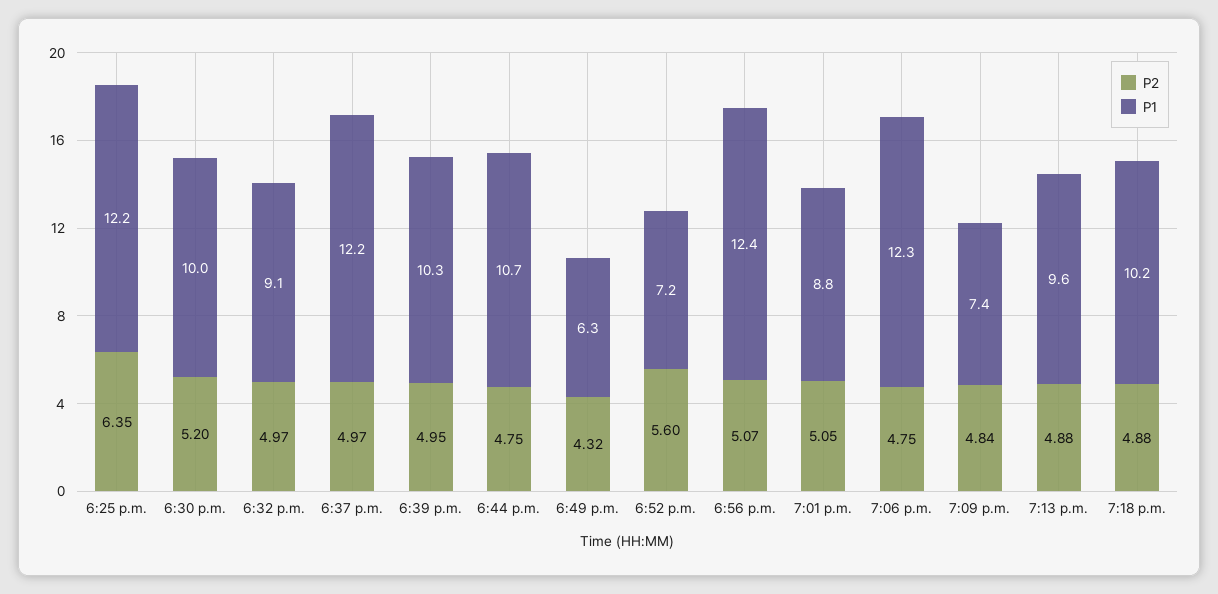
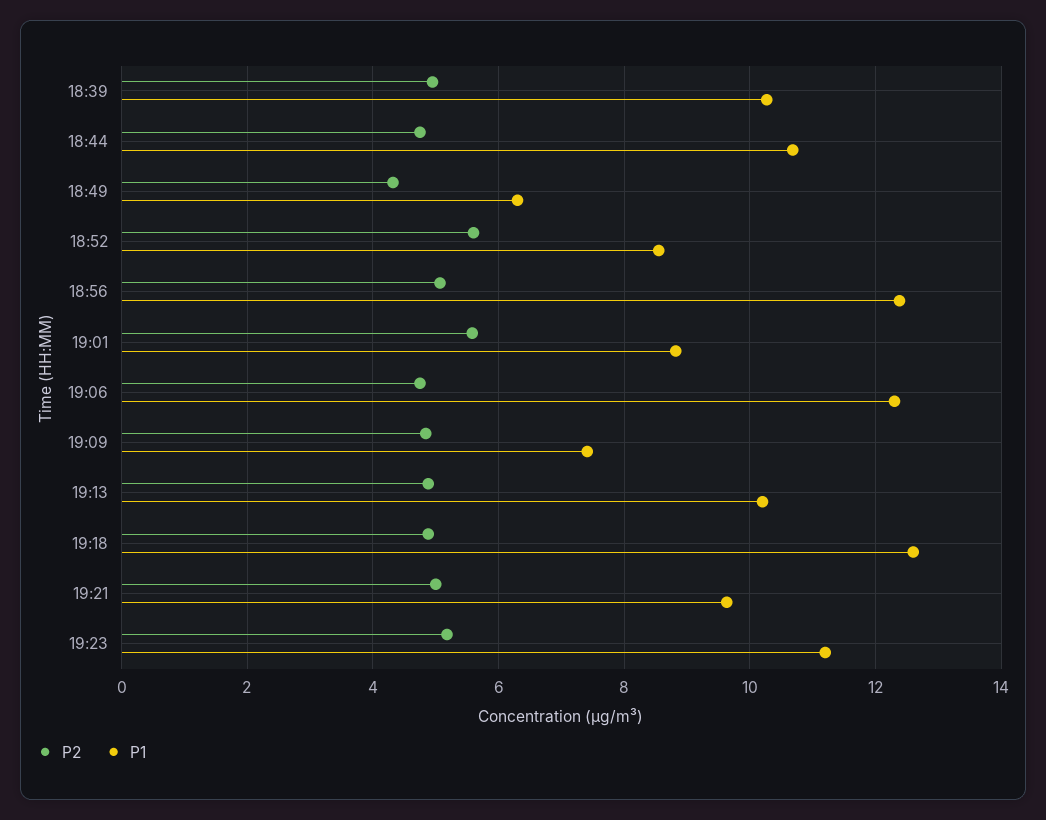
P2, 6:25 p.m.: 6.35 -> none
P1, 6:25 p.m.: 12.2 -> none
P2, 6:30 p.m.: 5.2 -> none
P1, 6:30 p.m.: 10 -> none
P2, 6:32 p.m.: 4.97 -> none
P1, 6:32 p.m.: 9.1 -> none
P2, 6:37 p.m.: 4.97 -> none
P1, 6:37 p.m.: 12.2 -> none
P1, 6:52 p.m.: 7.2 -> 8.6
P2, 7:01 p.m.: 5.05 -> 5.6
P1, 7:13 p.m.: 9.6 -> 10.2
P1, 7:18 p.m.: 10.2 -> 12.6
P2, 19:21: none -> 5
P1, 19:21: none -> 9.6
P2, 19:23: none -> 5.2
P1, 19:23: none -> 11.2

